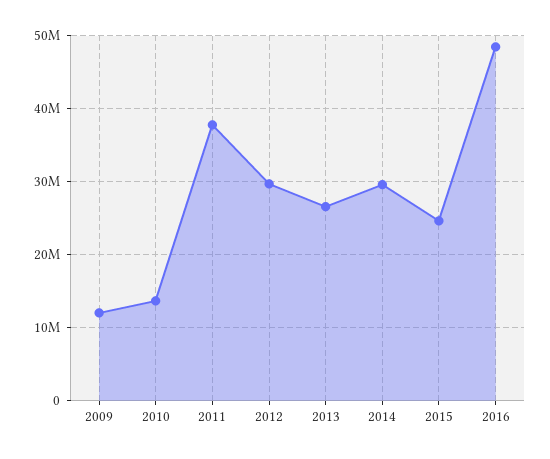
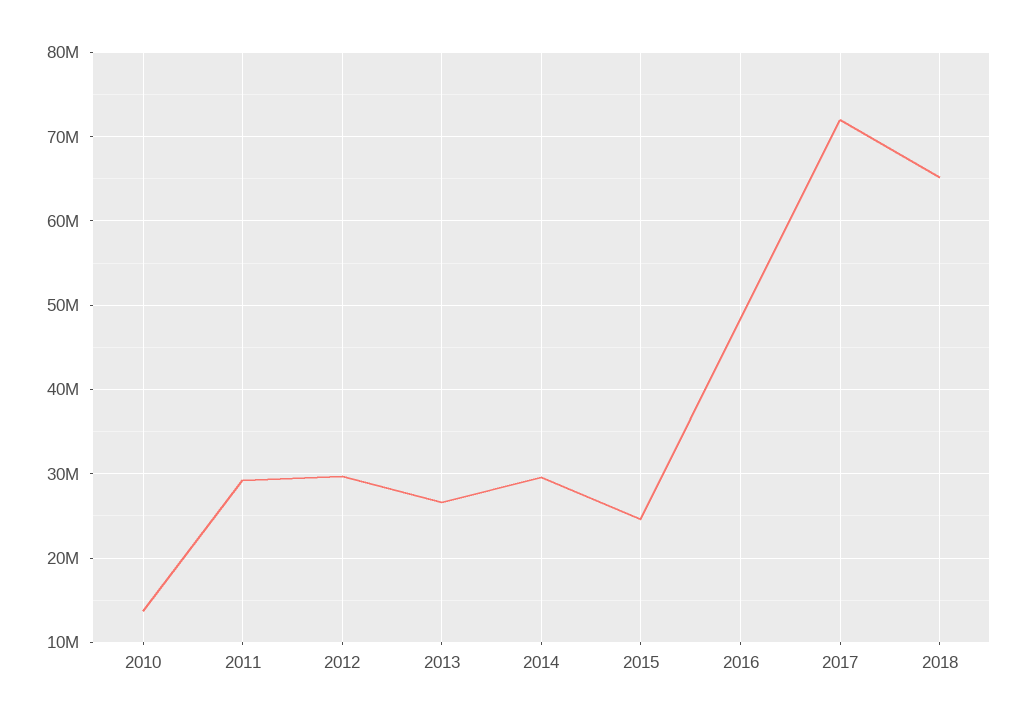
2009: 12000000 -> none
2011: 38000000 -> 29000000
2017: none -> 72000000
2018: none -> 65000000

